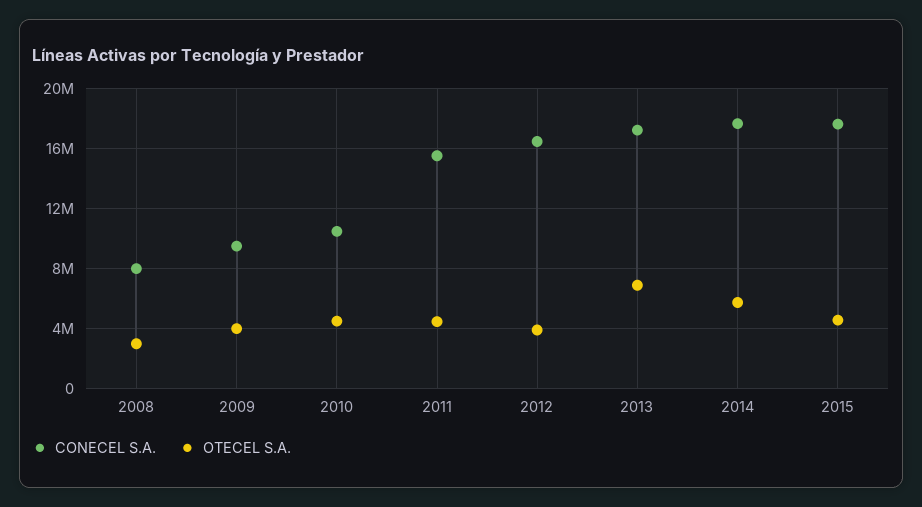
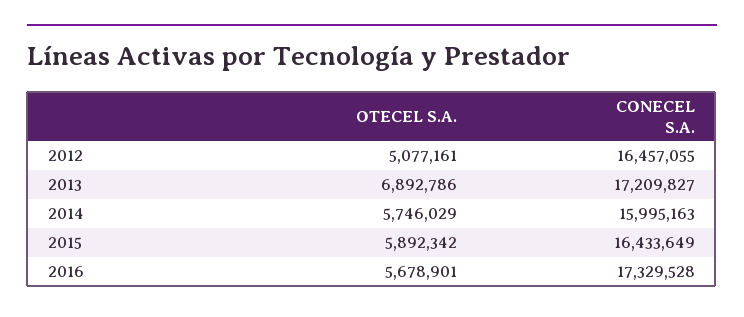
CONECEL S.A., 2008: 8000000 -> none
OTECEL S.A., 2008: 3000000 -> none
CONECEL S.A., 2009: 9500000 -> none
OTECEL S.A., 2009: 4000000 -> none
CONECEL S.A., 2010: 10500000 -> none
OTECEL S.A., 2010: 4500000 -> none
CONECEL S.A., 2011: 15500000 -> none
OTECEL S.A., 2011: 4500000 -> none
OTECEL S.A., 2012: 4000000 -> 5077161
CONECEL S.A., 2014: 17500000 -> 15995163
CONECEL S.A., 2015: 17500000 -> 16433649
OTECEL S.A., 2015: 4500000 -> 5892342
OTECEL S.A., 2016: none -> 5678901
CONECEL S.A., 2016: none -> 17329528

